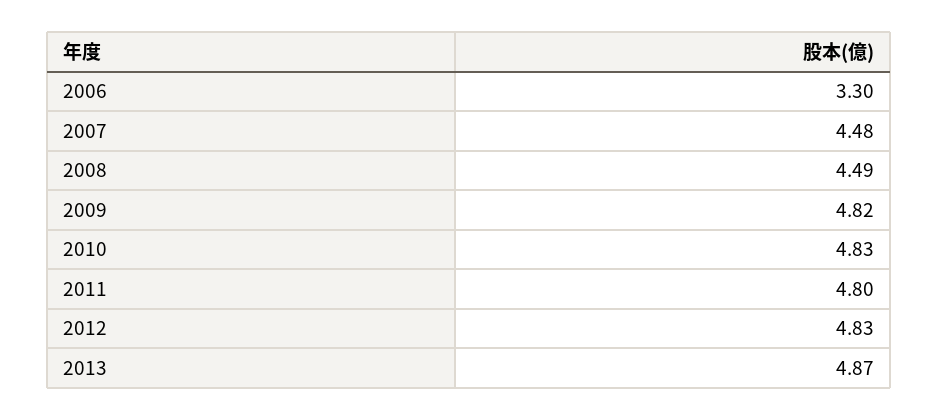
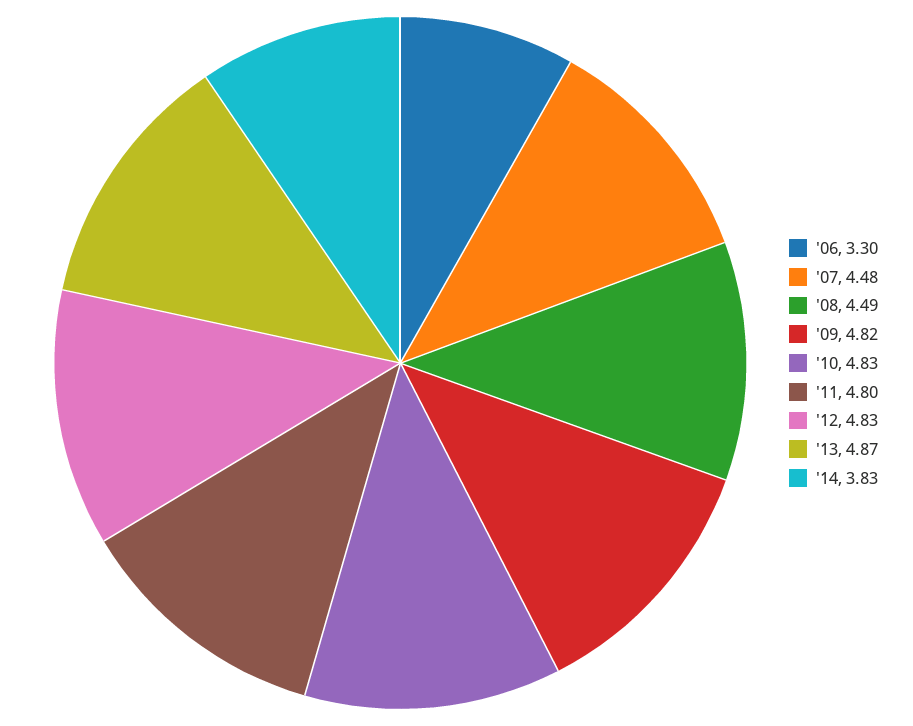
'14: none -> 3.83

